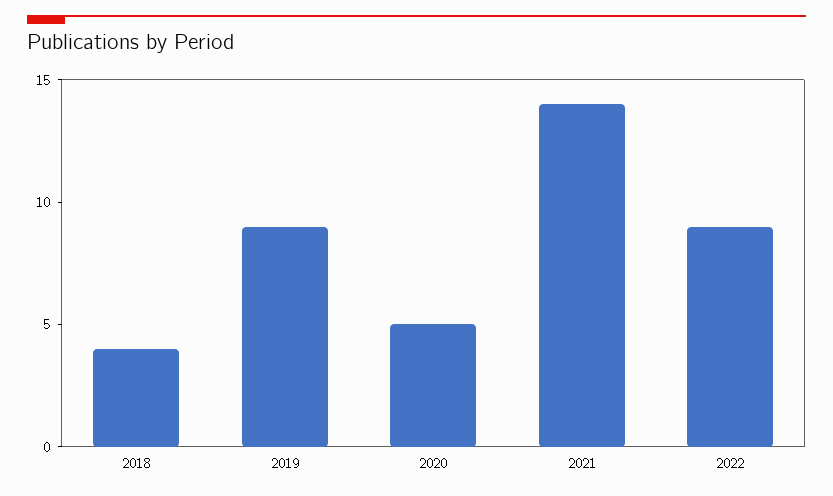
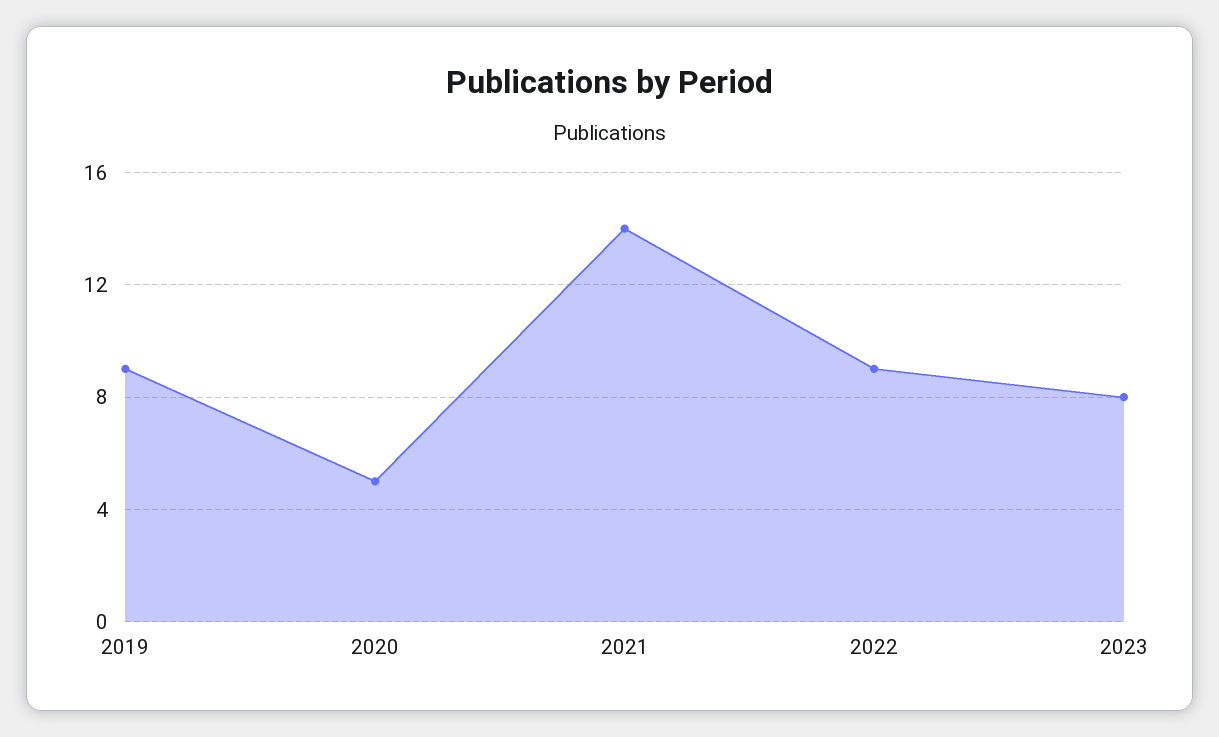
2018: 4 -> none
2023: none -> 8

